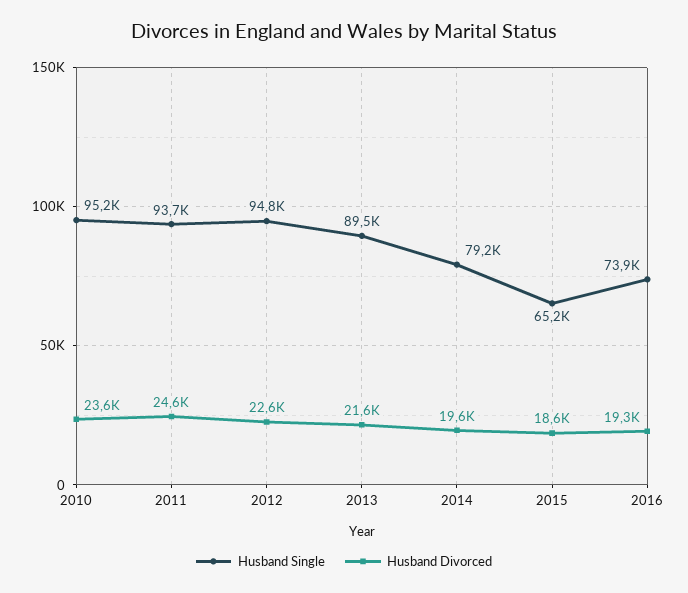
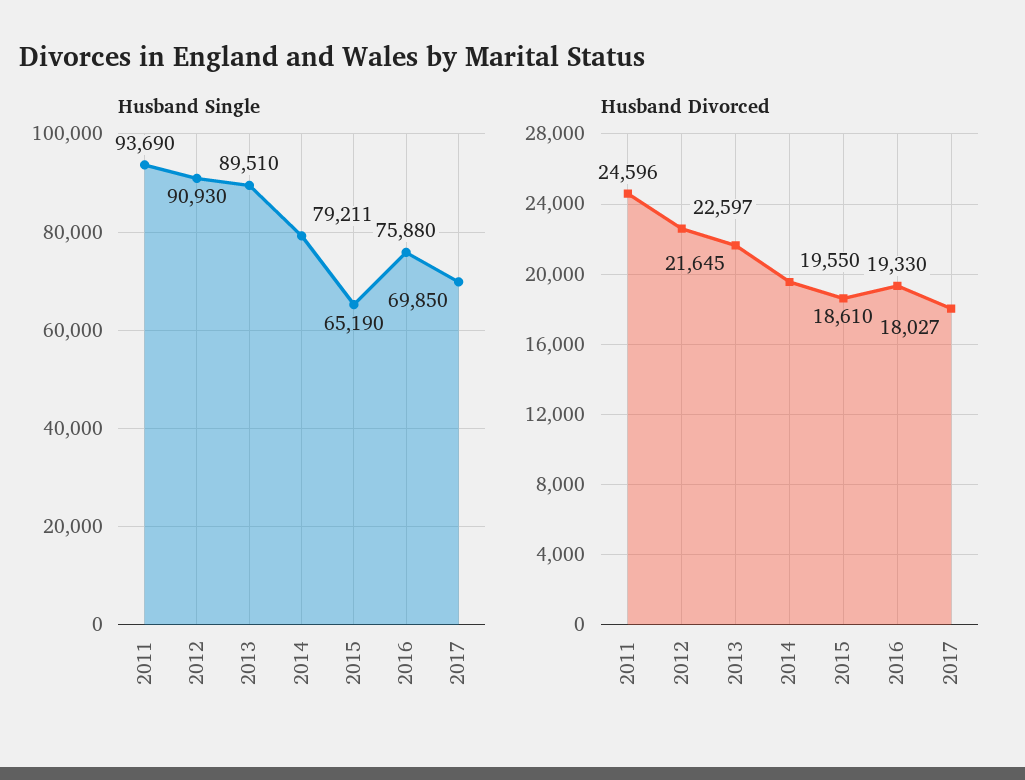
Husband Single, 2010: 95200 -> none
Husband Divorced, 2010: 23600 -> none
Husband Single, 2012: 94800 -> 90930
Husband Single, 2016: 73900 -> 75880
Husband Single, 2017: none -> 69850
Husband Divorced, 2017: none -> 18027

